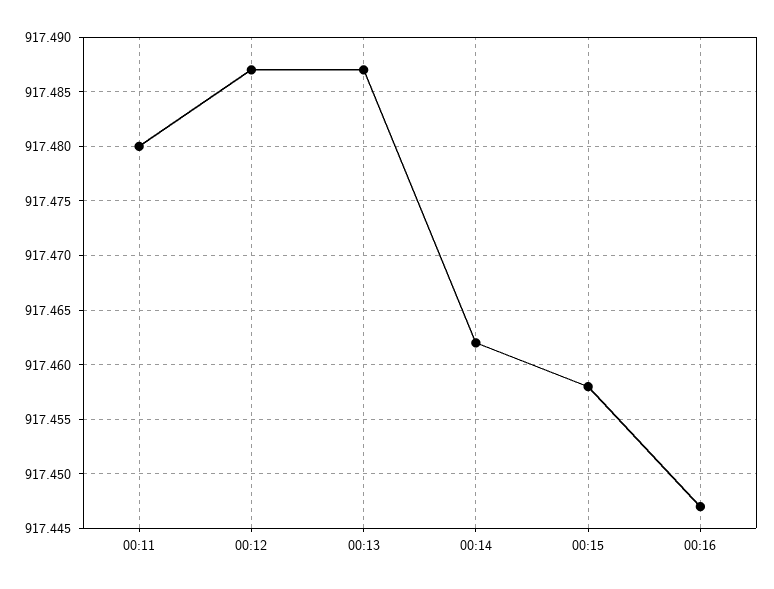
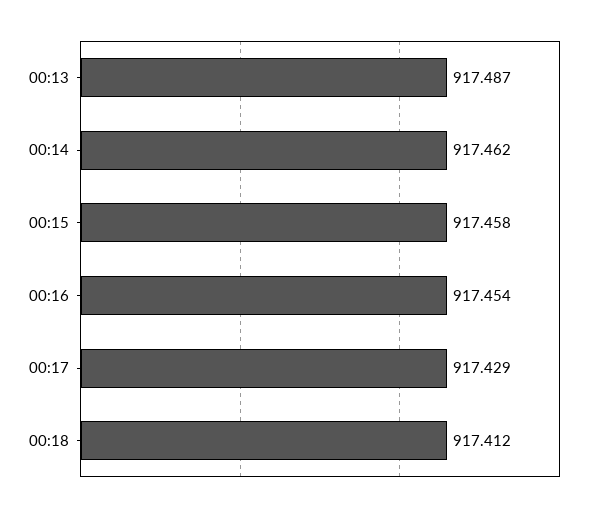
00:11: 917.48 -> none
00:12: 917.487 -> none
00:16: 917.447 -> 917.454
00:17: none -> 917.429
00:18: none -> 917.412

